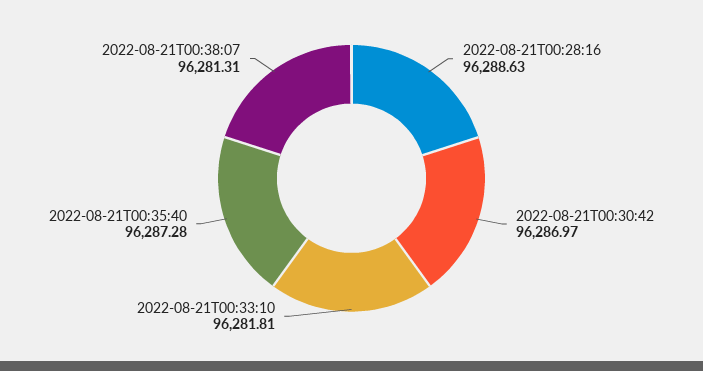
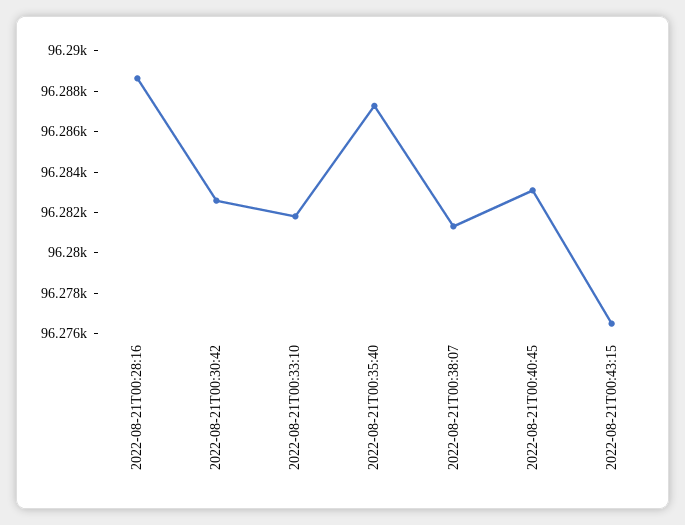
2022-08-21T00:30:42: 96286.97 -> 96282.5
2022-08-21T00:40:45: none -> 96283
2022-08-21T00:43:15: none -> 96276.5

